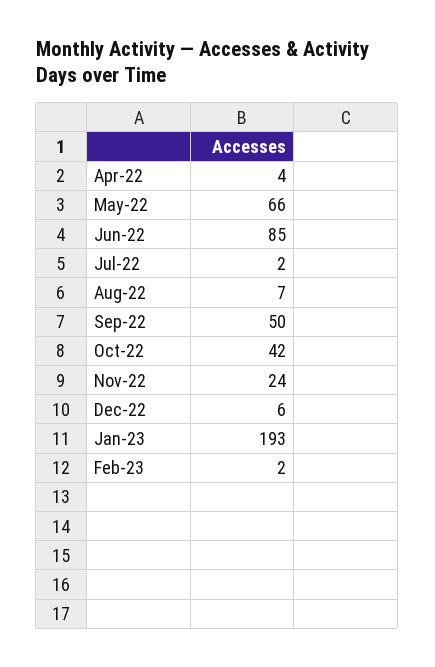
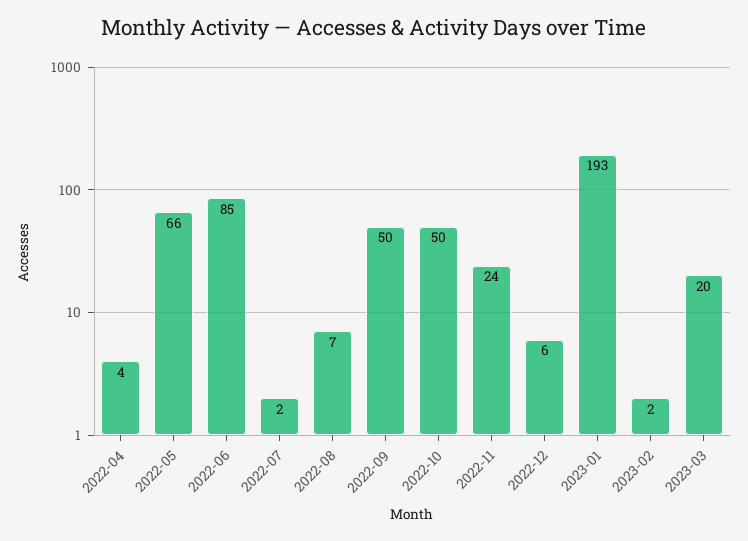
Oct-22: 42 -> 50
2023-03: none -> 20

